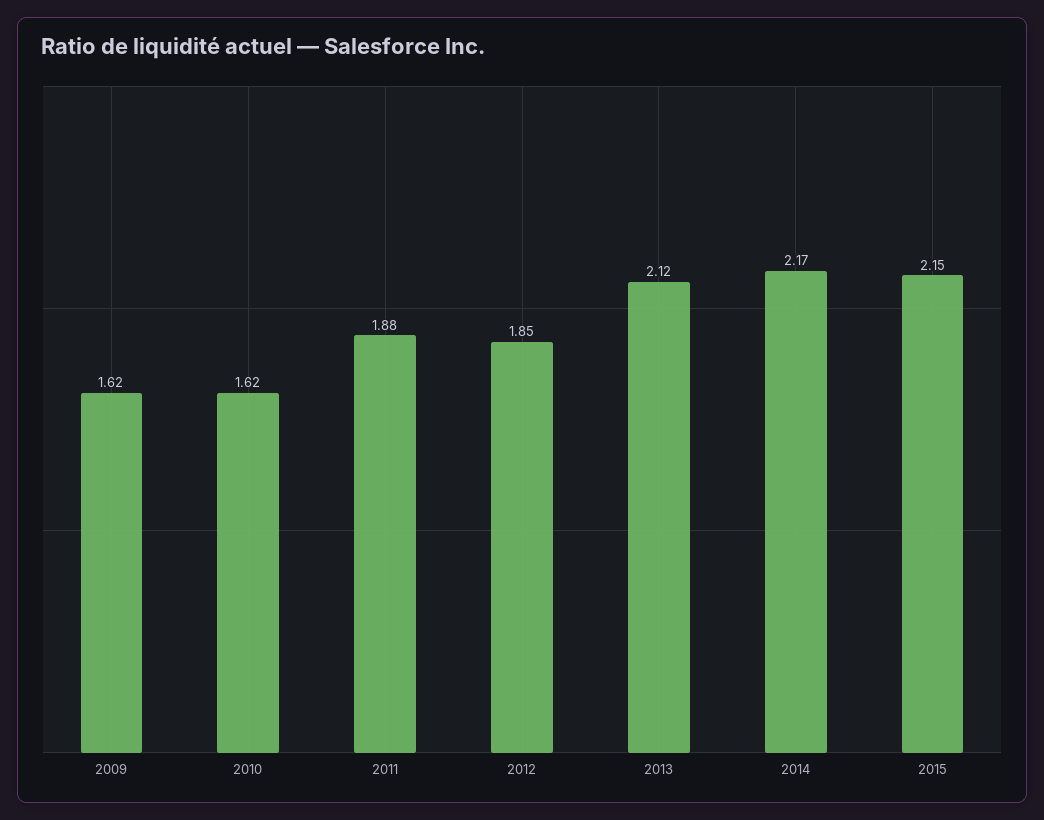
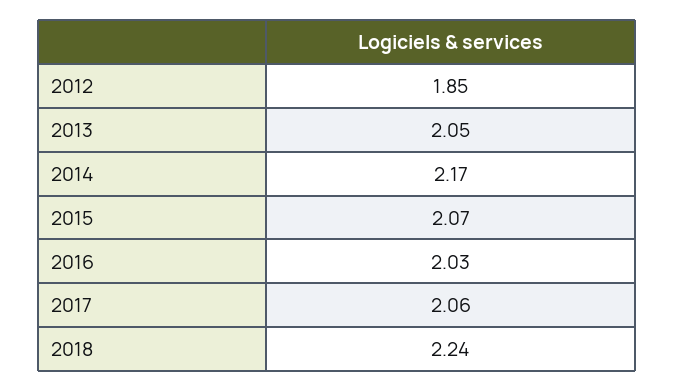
2009: 1.62 -> none
2010: 1.62 -> none
2011: 1.88 -> none
2013: 2.12 -> 2.05
2015: 2.15 -> 2.07
2016: none -> 2.03
2017: none -> 2.06
2018: none -> 2.24

